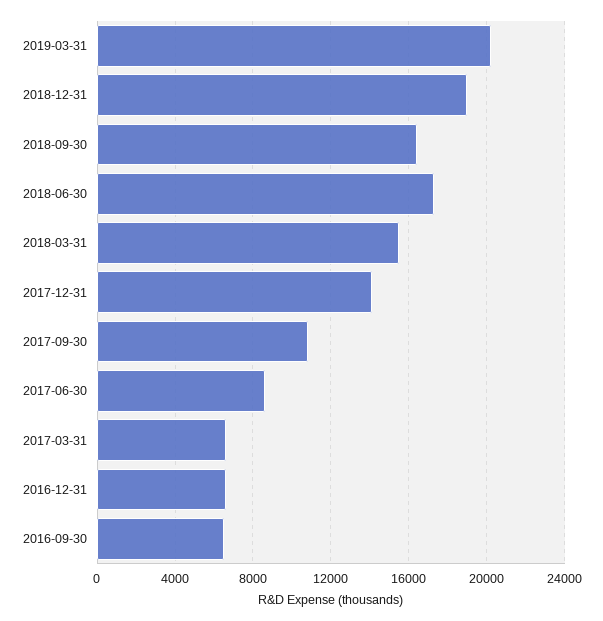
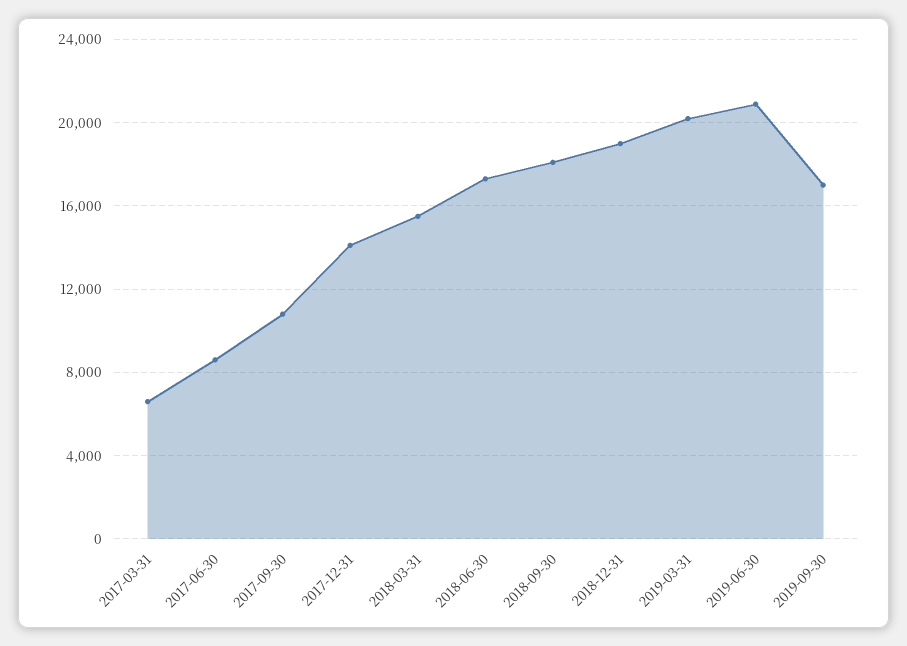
2018-09-30: 16500 -> 18000
2016-12-31: 6500 -> none
2016-09-30: 6500 -> none
2019-06-30: none -> 21000
2019-09-30: none -> 17000

